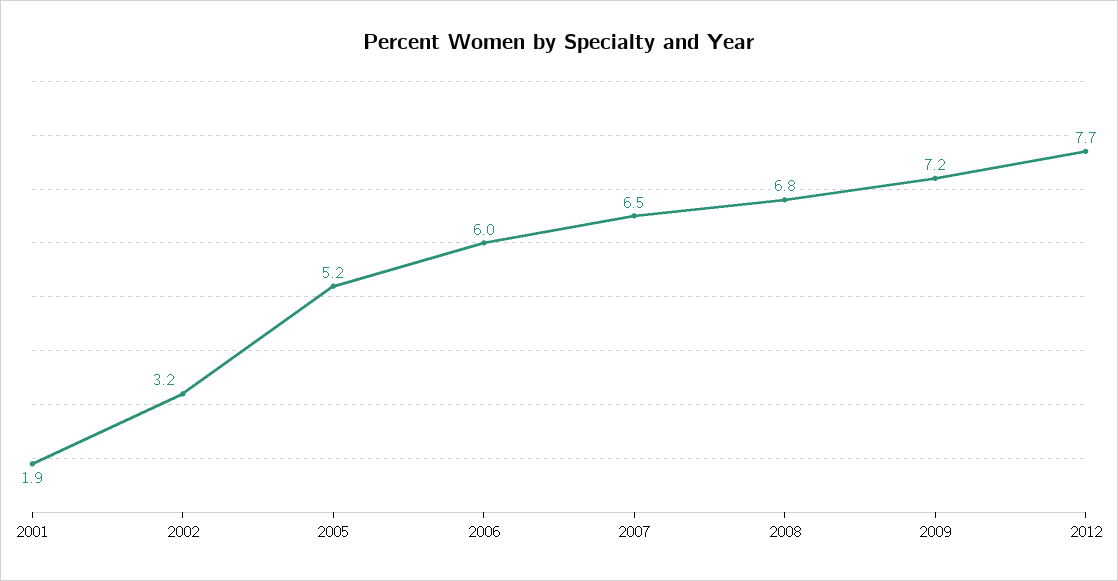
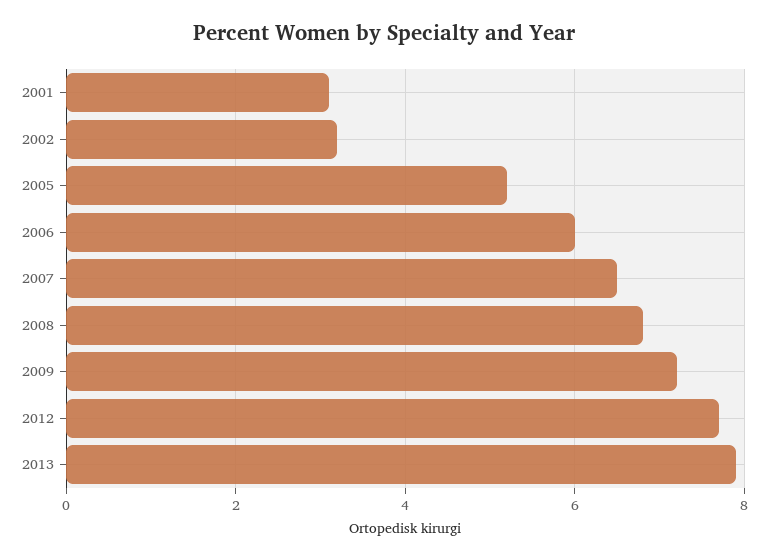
2001: 1.9 -> 3
2013: none -> 8

